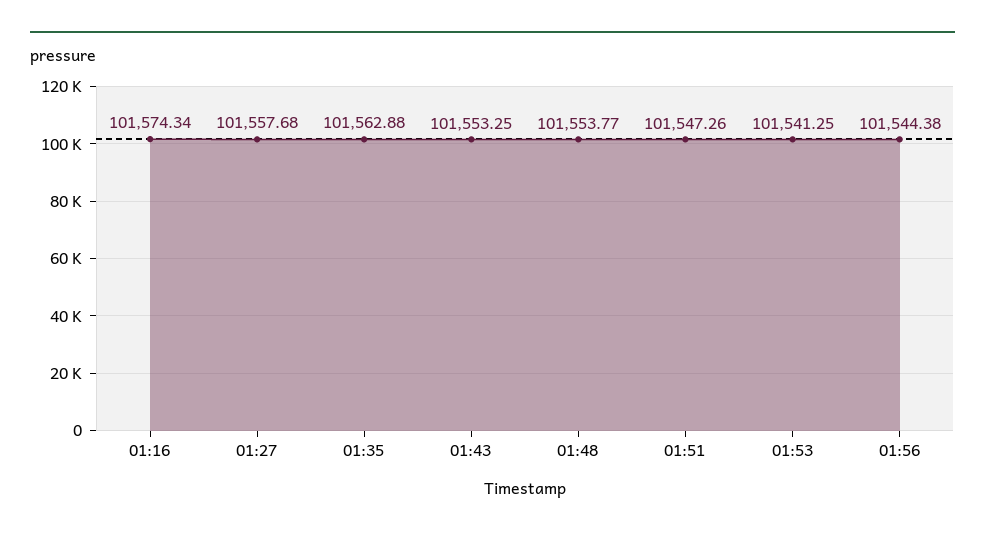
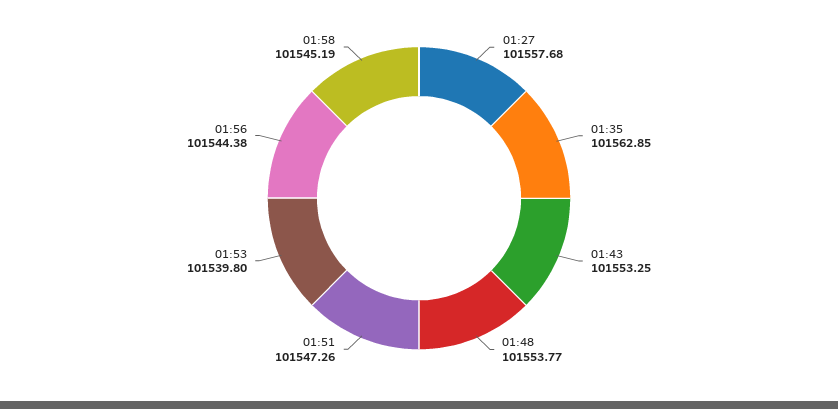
01:16: 101574.34 -> none
01:35: 101562.88 -> 101562.85
01:53: 101541.25 -> 101539.8
01:58: none -> 101545.19

